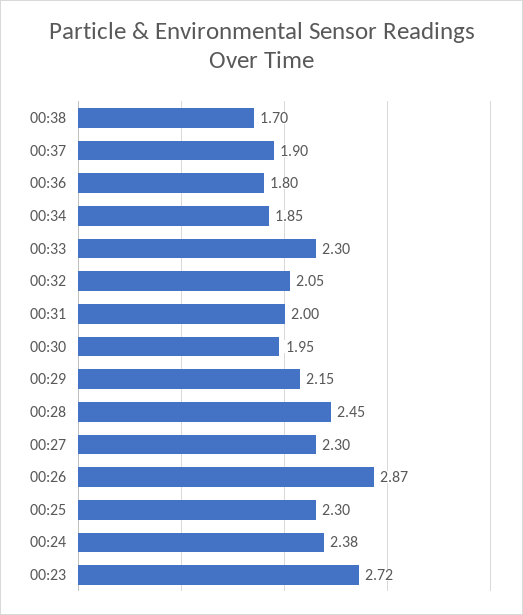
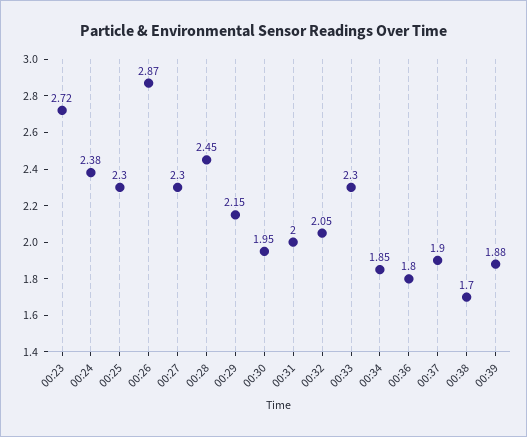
00:39: none -> 1.88

